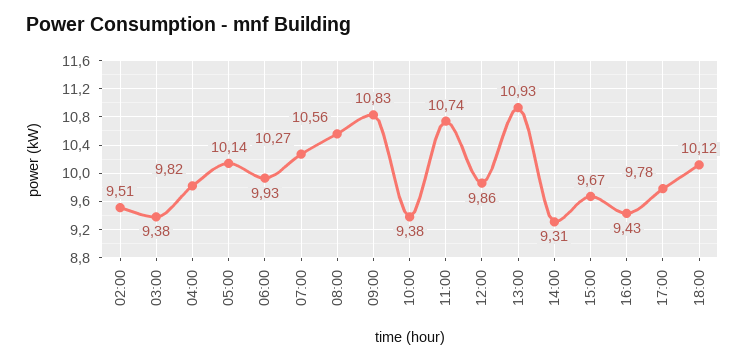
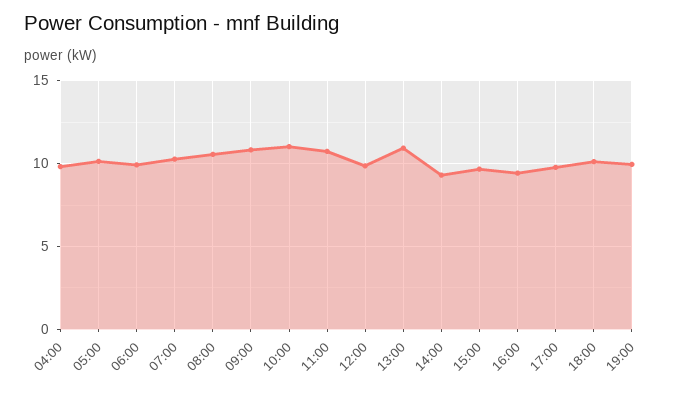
02:00: 9.51 -> none
03:00: 9.38 -> none
10:00: 9.38 -> 11
19:00: none -> 10

